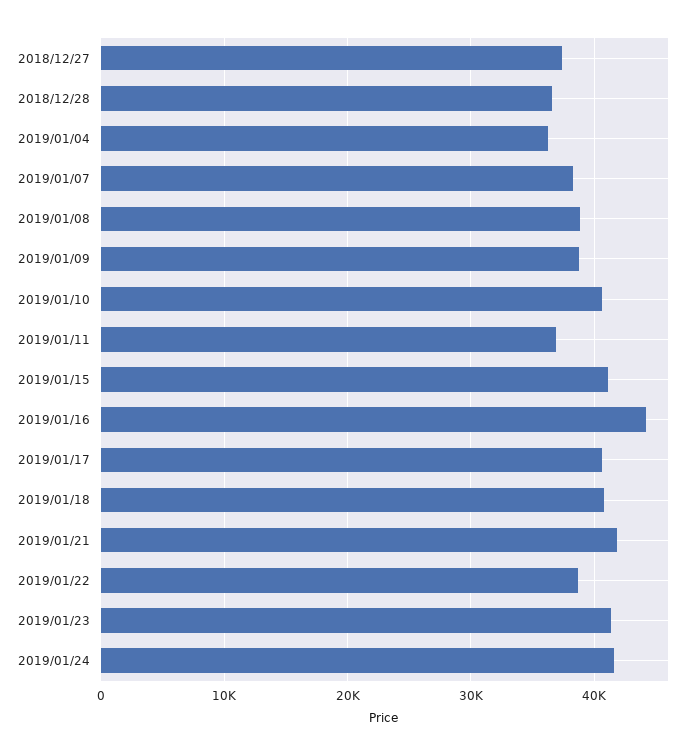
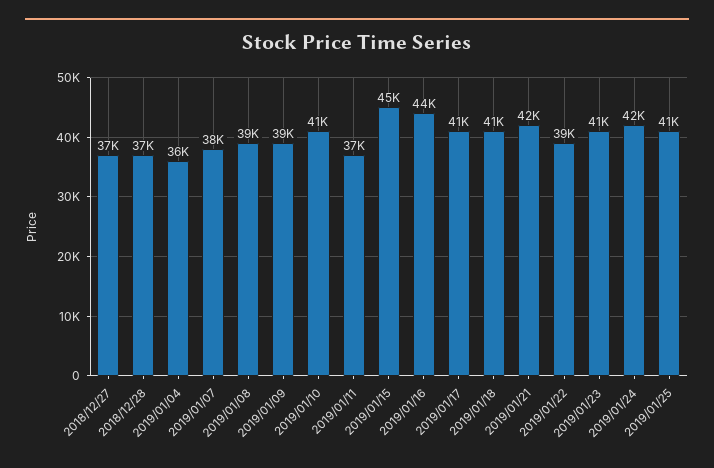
2019/01/15: 41000 -> 45000
2019/01/25: none -> 41000

